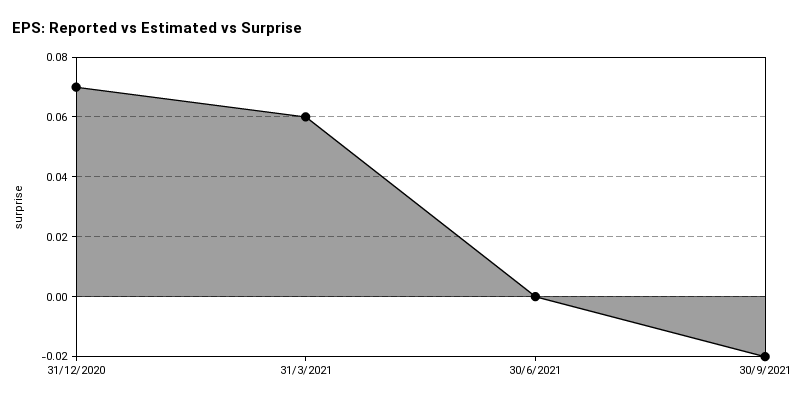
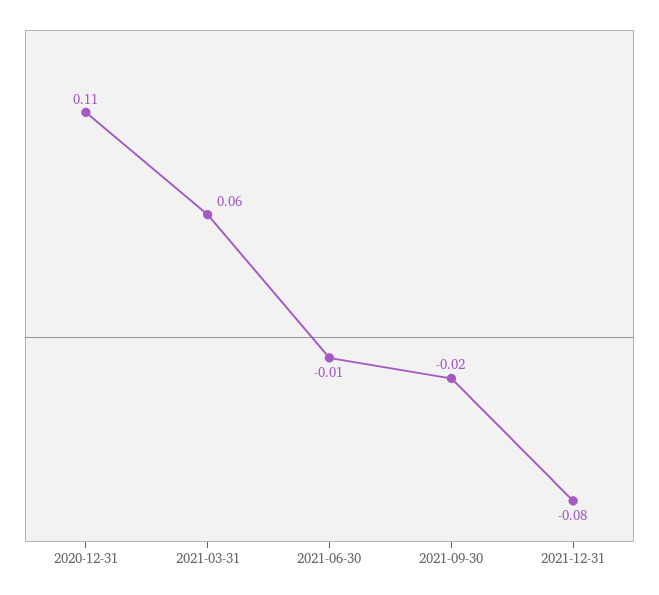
31/12/2020: 0.07 -> 0.11
30/6/2021: 0 -> -0.01
2021-12-31: none -> -0.08

